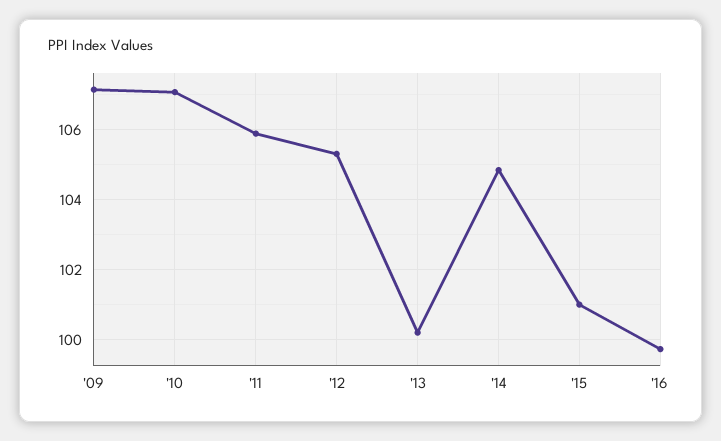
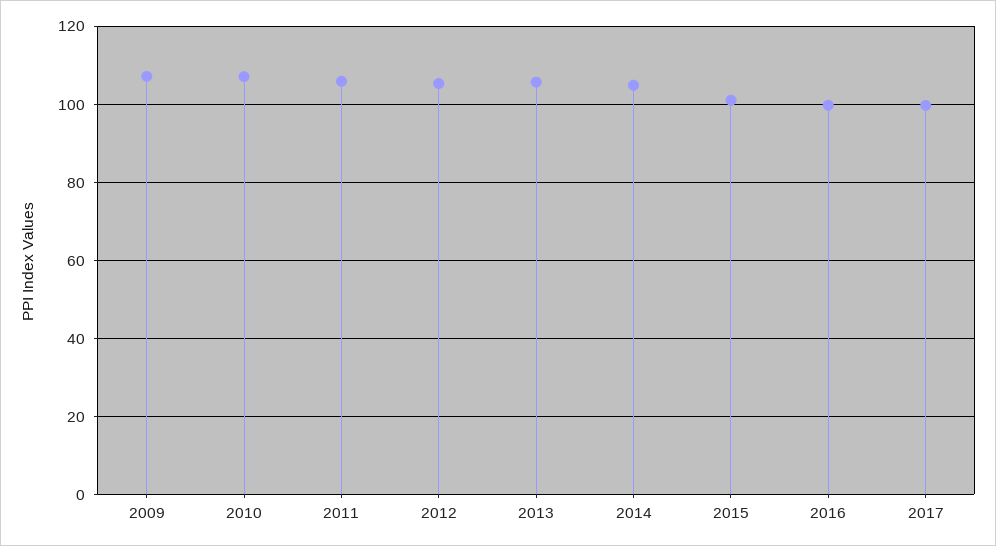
'13: 100.2 -> 106
2017: none -> 100

